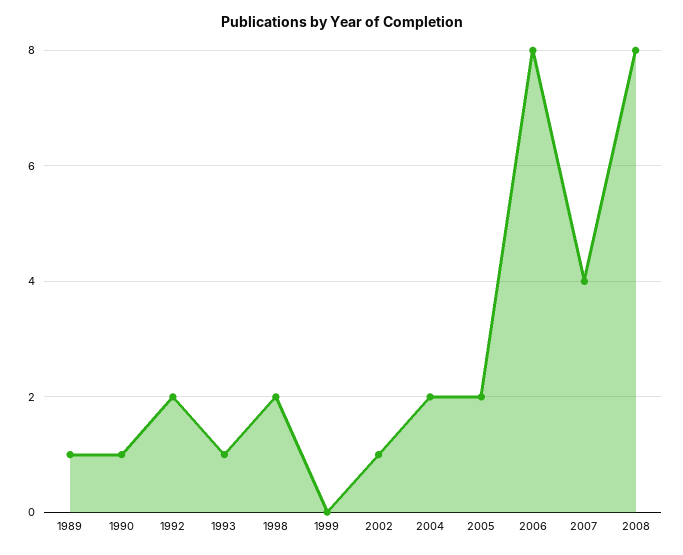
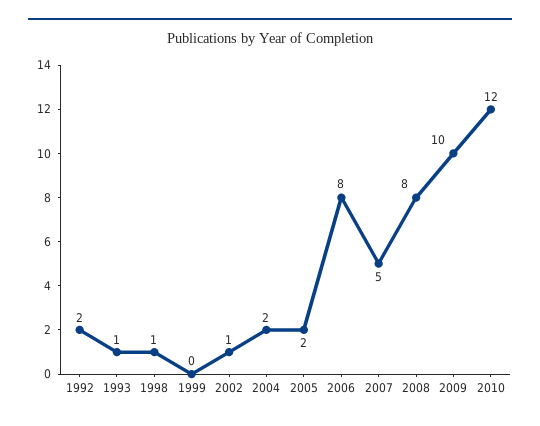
1989: 1 -> none
1990: 1 -> none
1998: 2 -> 1
2007: 4 -> 5
2009: none -> 10
2010: none -> 12

